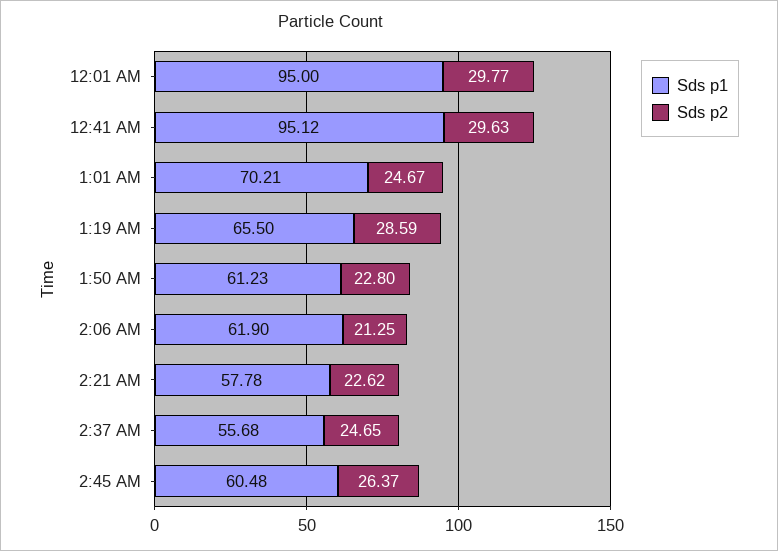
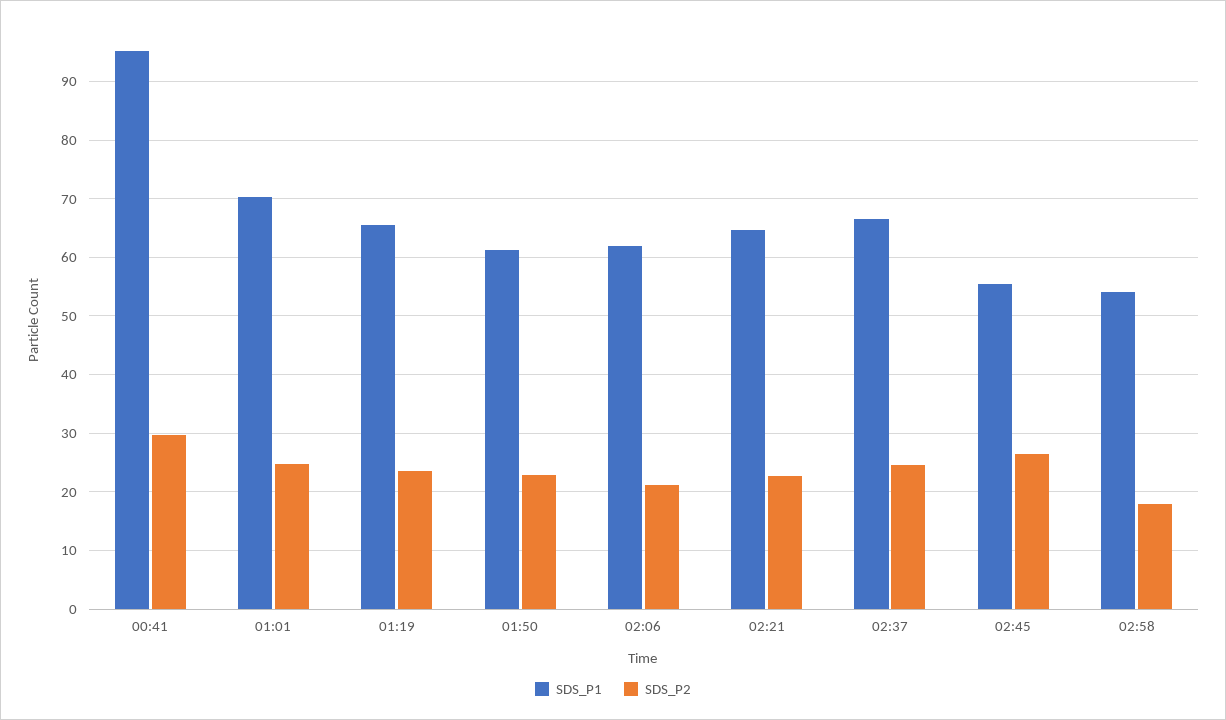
Sds p1, 12:01 AM: 95 -> none
Sds p2, 12:01 AM: 29.77 -> none
Sds p2, 1:19 AM: 28.59 -> 24
Sds p1, 2:21 AM: 57.78 -> 64
Sds p1, 2:37 AM: 55.68 -> 66
Sds p1, 2:45 AM: 60.48 -> 56
Sds p1, 02:58: none -> 54
Sds p2, 02:58: none -> 18

